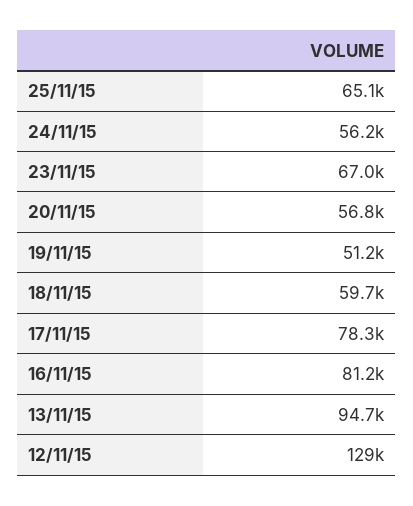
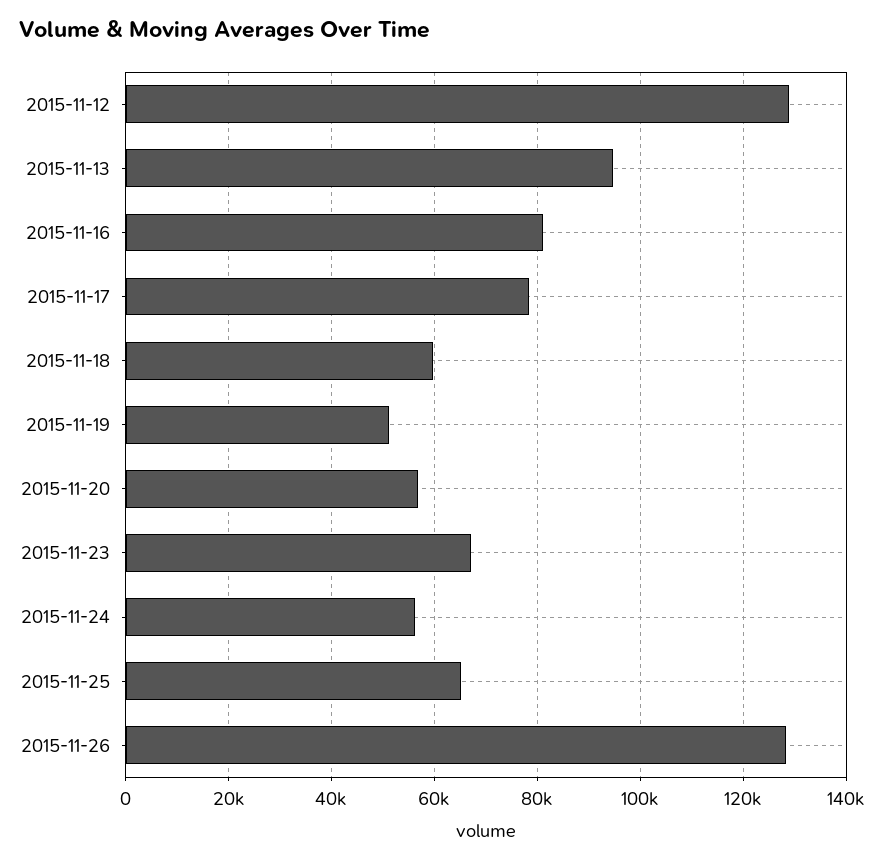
2015-11-26: none -> 128000

